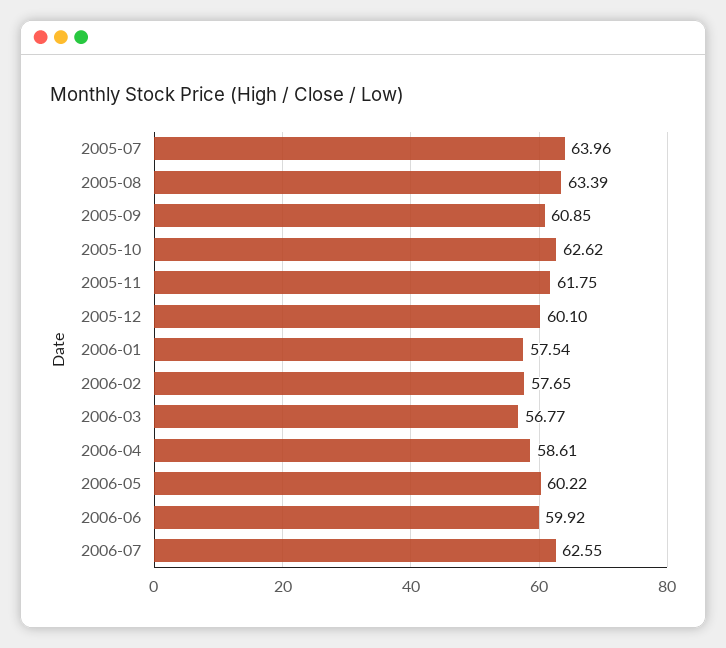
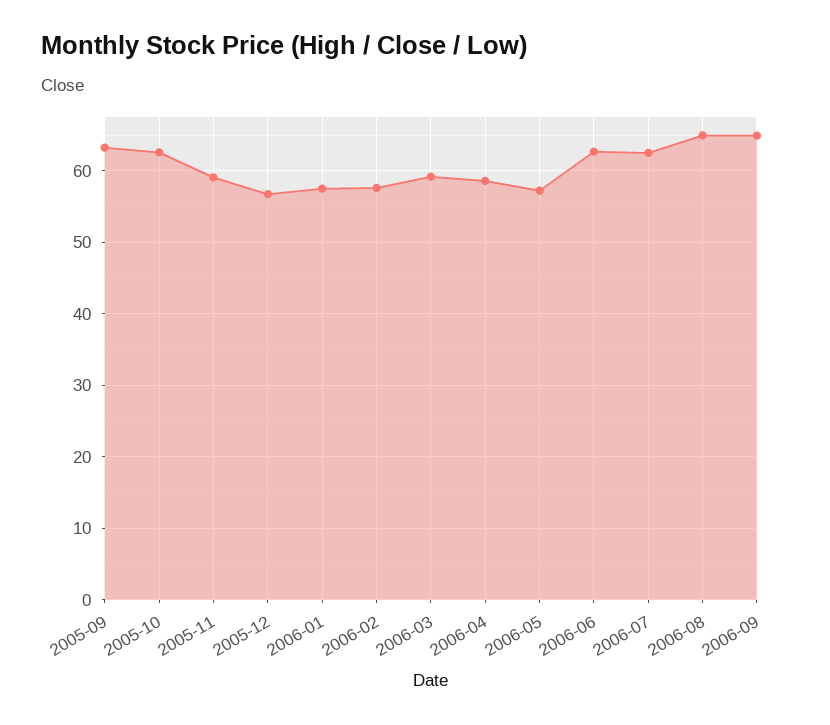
2005-07: 63.96 -> none
2005-08: 63.39 -> none
2005-09: 60.85 -> 63
2005-11: 61.75 -> 59
2005-12: 60.1 -> 57
2006-03: 56.77 -> 59
2006-05: 60.22 -> 57
2006-06: 59.92 -> 63
2006-08: none -> 65
2006-09: none -> 65

